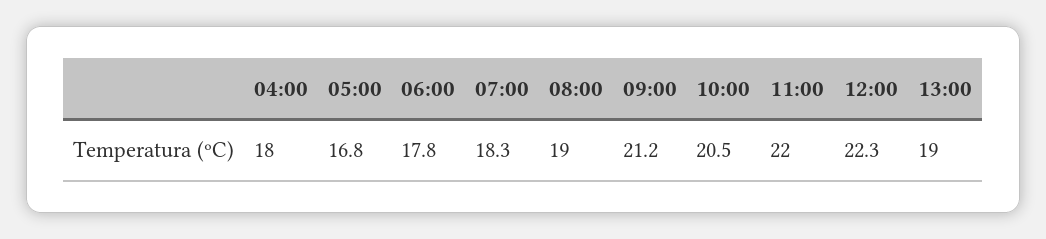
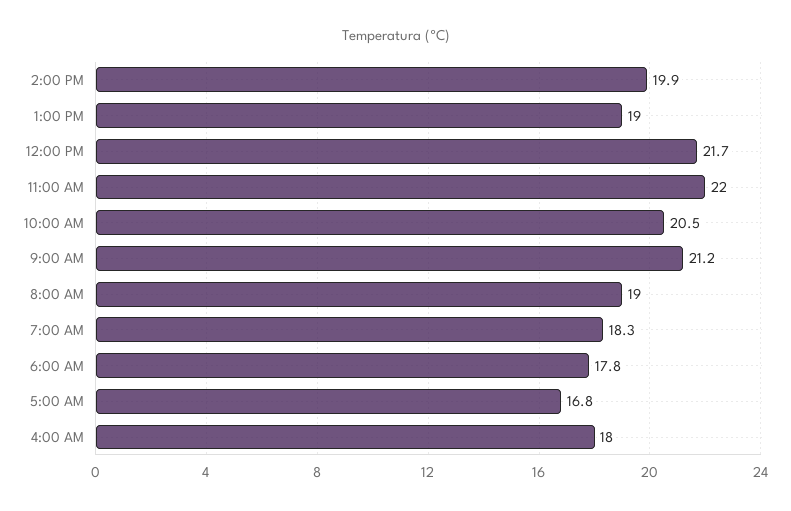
12:00: 22.3 -> 21.7
2:00 PM: none -> 19.9

